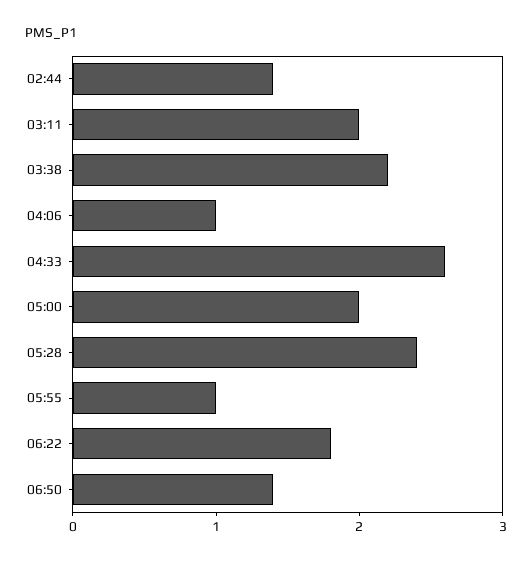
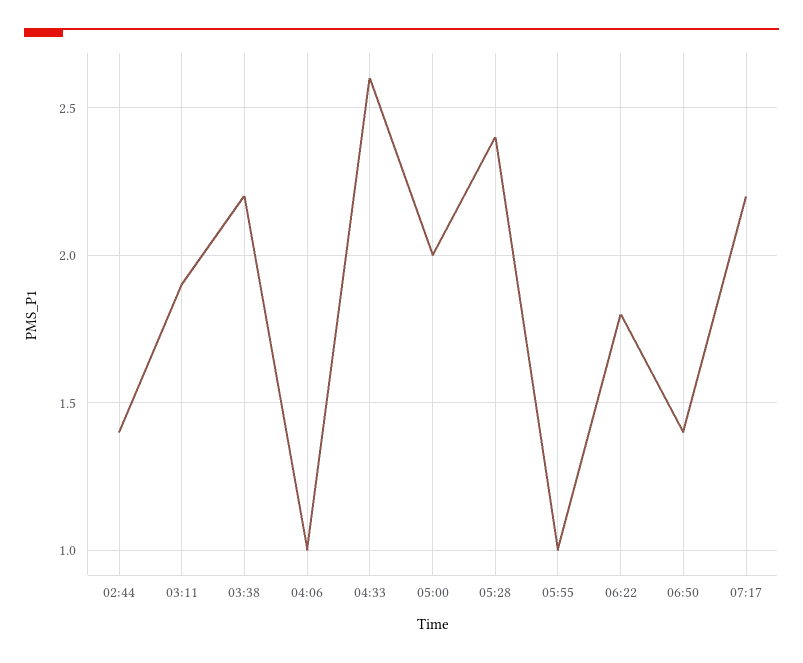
03:11: 2 -> 1.9
07:17: none -> 2.2

